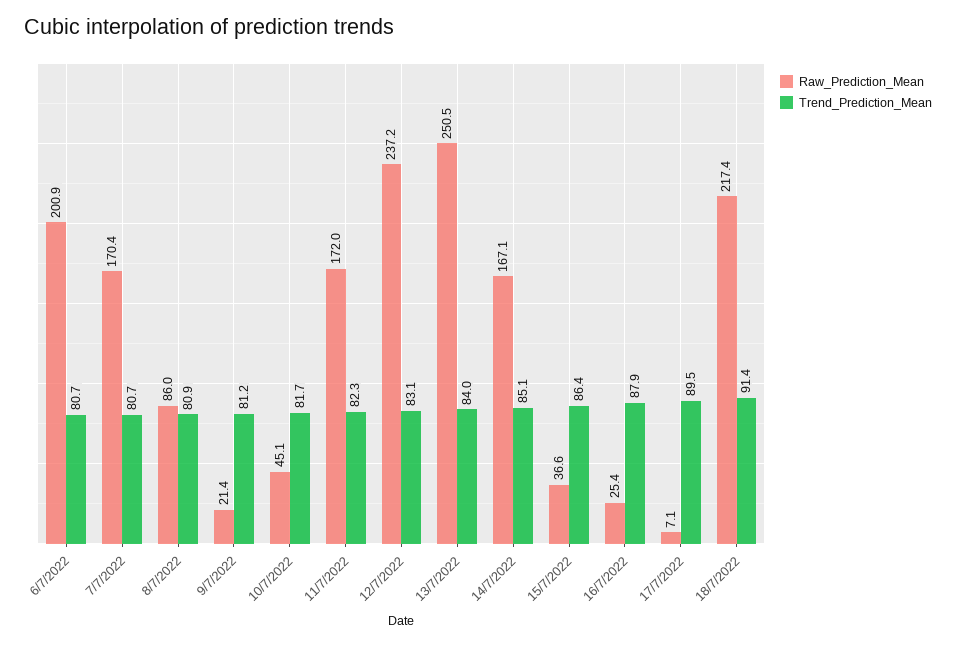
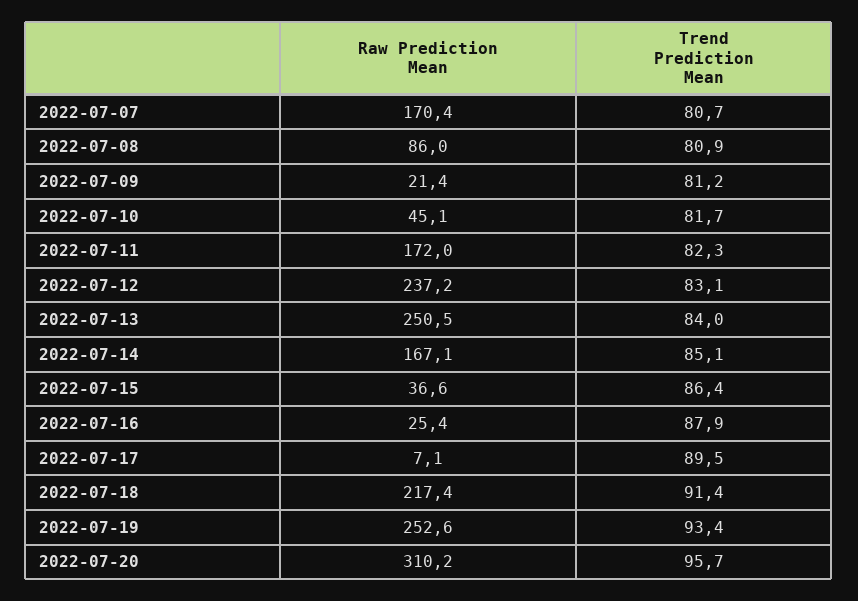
Raw_Prediction_Mean, 6/7/2022: 200.9 -> none
Trend_Prediction_Mean, 6/7/2022: 80.7 -> none
Raw_Prediction_Mean, 2022-07-19: none -> 252.6
Trend_Prediction_Mean, 2022-07-19: none -> 93.4
Raw_Prediction_Mean, 2022-07-20: none -> 310.2
Trend_Prediction_Mean, 2022-07-20: none -> 95.7

